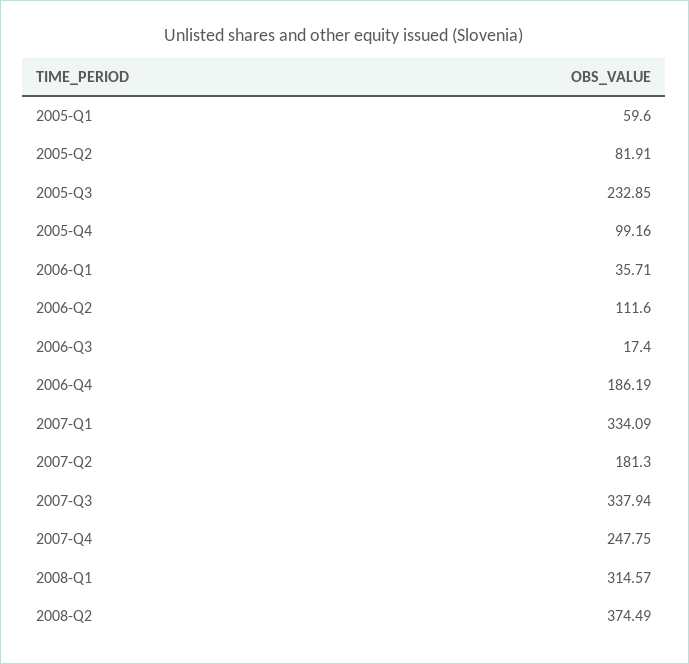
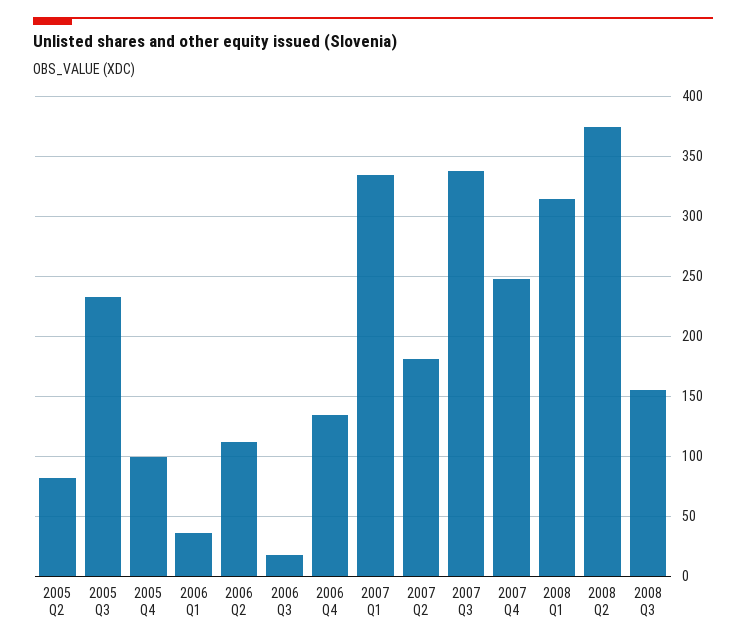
2005-Q1: 59.6 -> none
2006-Q4: 186.19 -> 135
2008 Q3: none -> 155

